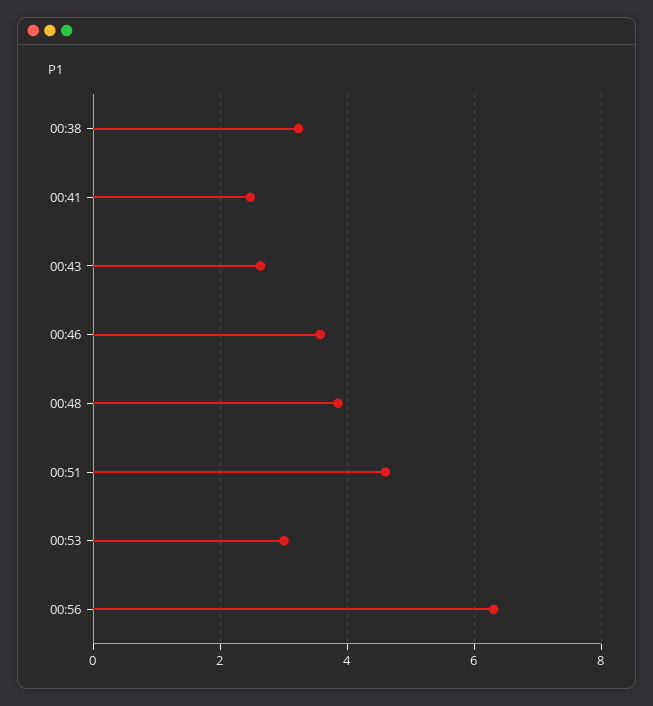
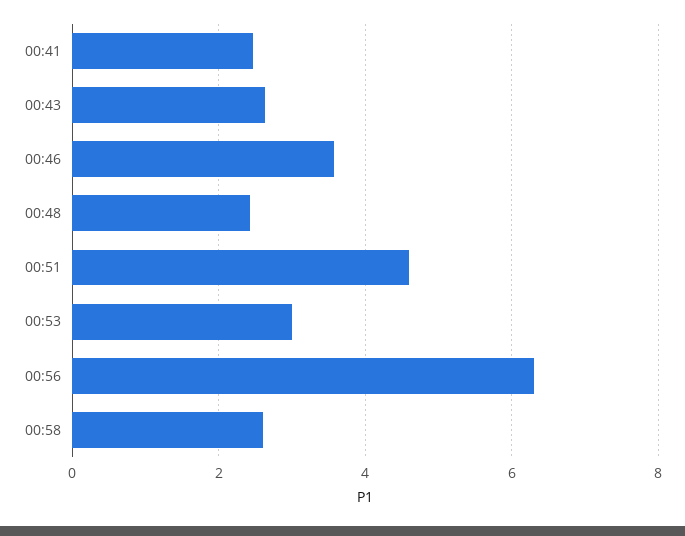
00:38: 3.2 -> none
00:48: 3.8 -> 2.4
00:58: none -> 2.6

